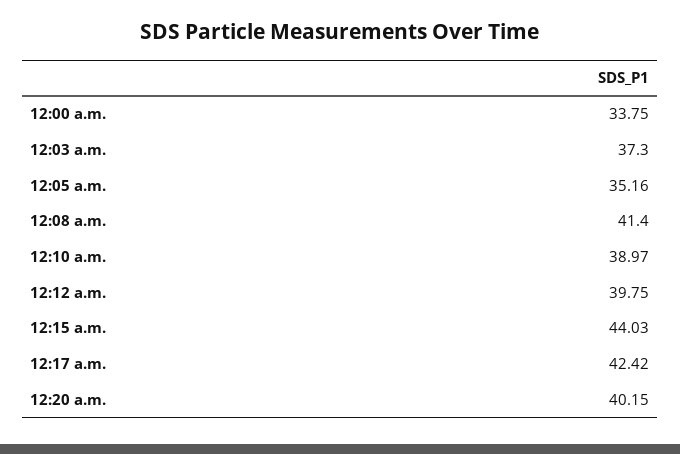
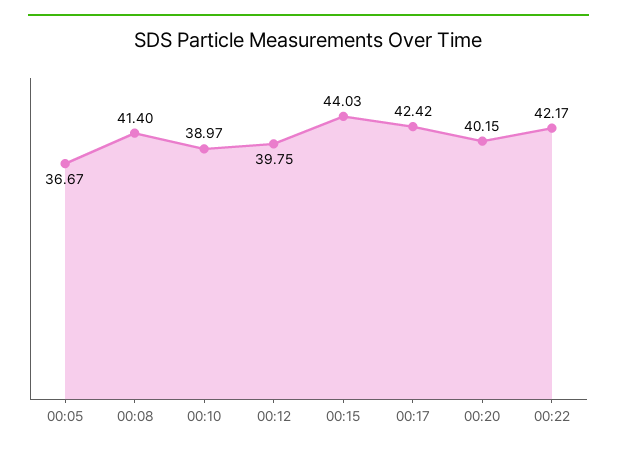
12:00 a.m.: 33.75 -> none
12:03 a.m.: 37.3 -> none
12:05 a.m.: 35.16 -> 36.67
00:22: none -> 42.17

